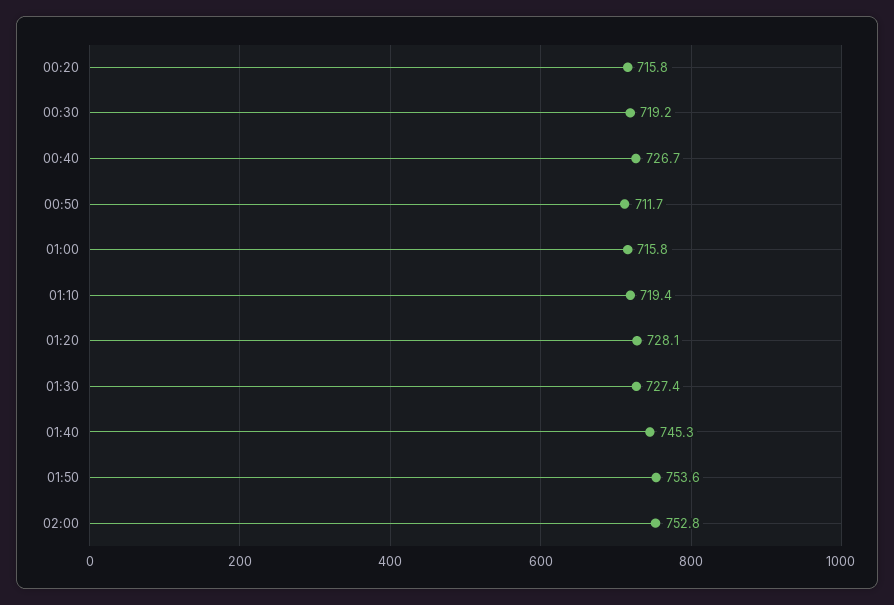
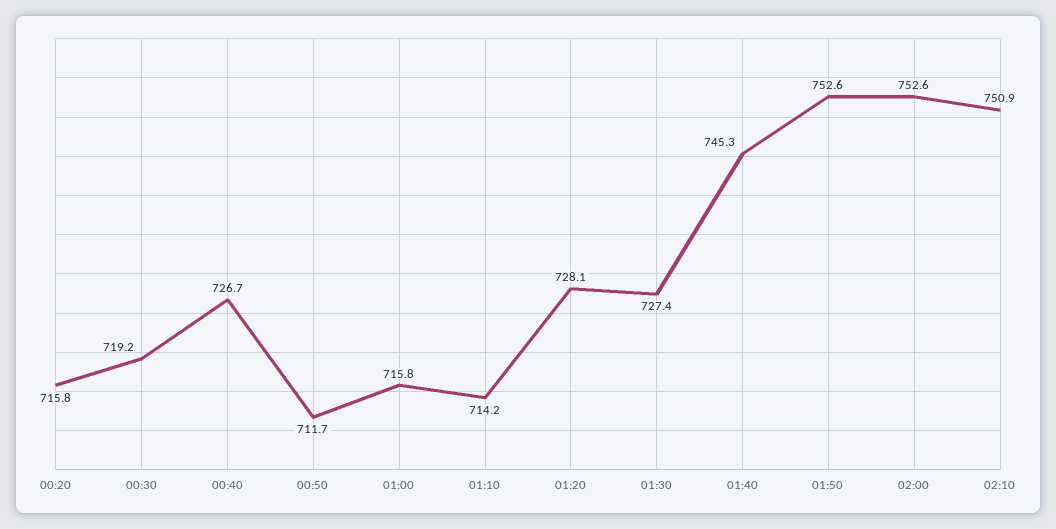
01:10: 719.4 -> 714.2
01:50: 753.6 -> 752.6
02:00: 752.8 -> 752.6
02:10: none -> 750.9

